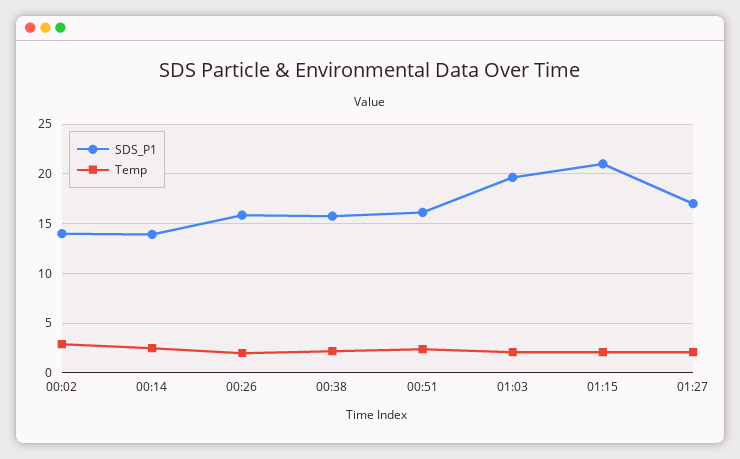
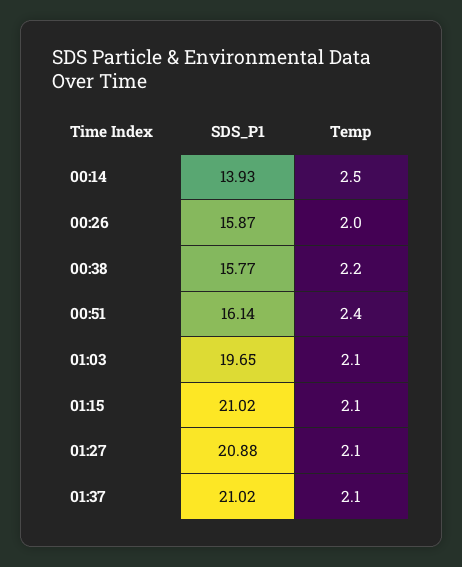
SDS_P1, 00:02: 14 -> none
Temp, 00:02: 3 -> none
SDS_P1, 01:27: 17 -> 20.88
SDS_P1, 01:37: none -> 21.02
Temp, 01:37: none -> 2.1

